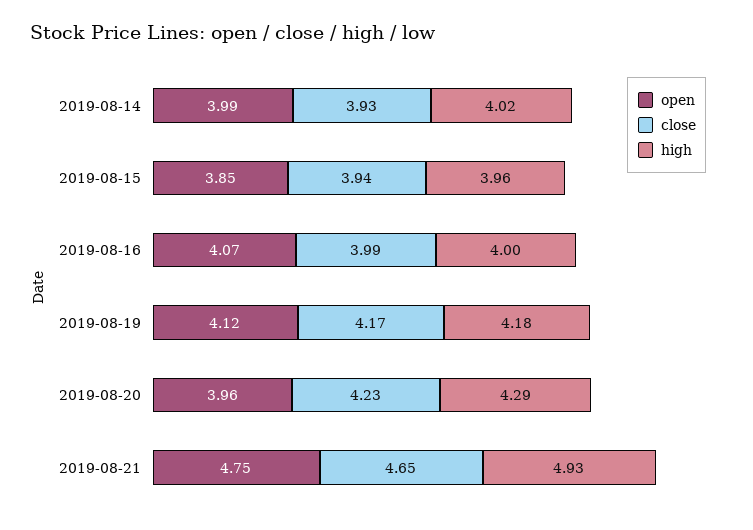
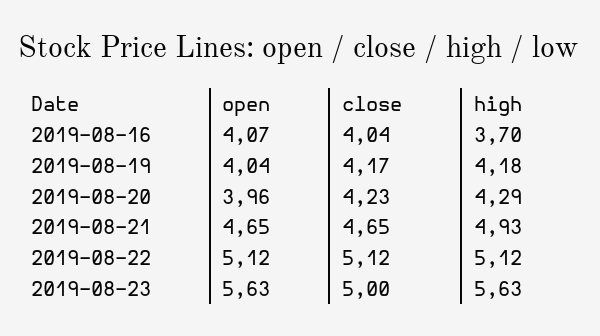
open, 2019-08-14: 3.99 -> none
close, 2019-08-14: 3.93 -> none
high, 2019-08-14: 4.02 -> none
open, 2019-08-15: 3.85 -> none
close, 2019-08-15: 3.94 -> none
high, 2019-08-15: 3.96 -> none
close, 2019-08-16: 3.99 -> 4.04
high, 2019-08-16: 4 -> 3.7
open, 2019-08-19: 4.12 -> 4.04
open, 2019-08-21: 4.75 -> 4.65
open, 2019-08-22: none -> 5.12
close, 2019-08-22: none -> 5.12
high, 2019-08-22: none -> 5.12
open, 2019-08-23: none -> 5.63
close, 2019-08-23: none -> 5
high, 2019-08-23: none -> 5.63

